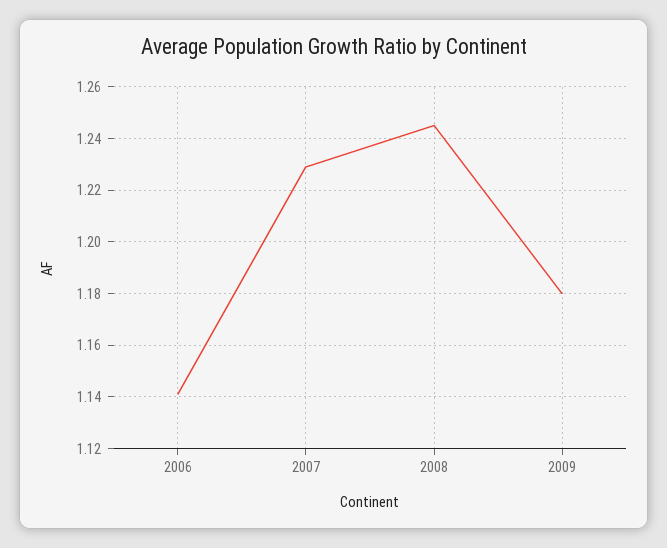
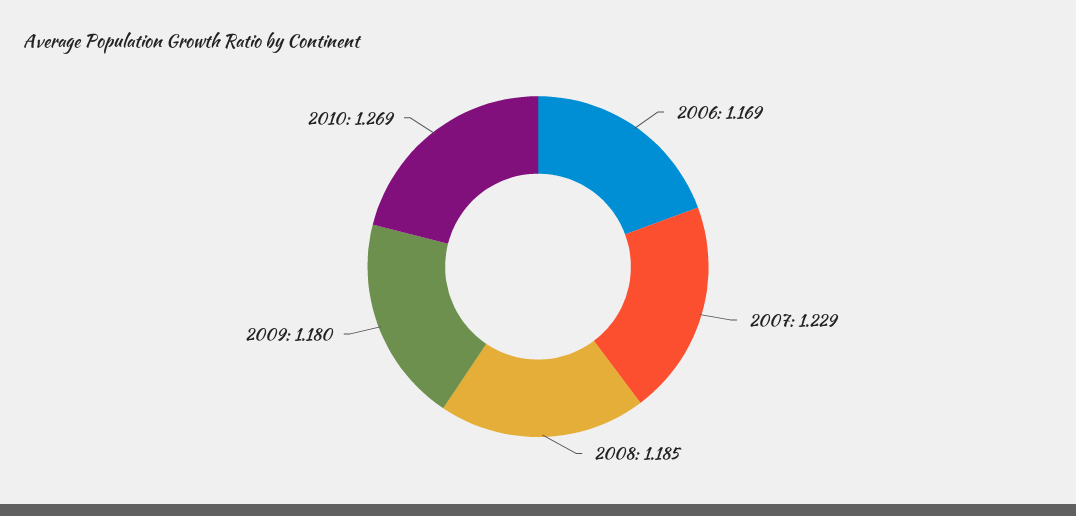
2006: 1.14 -> 1.169
2008: 1.245 -> 1.185
2010: none -> 1.269

